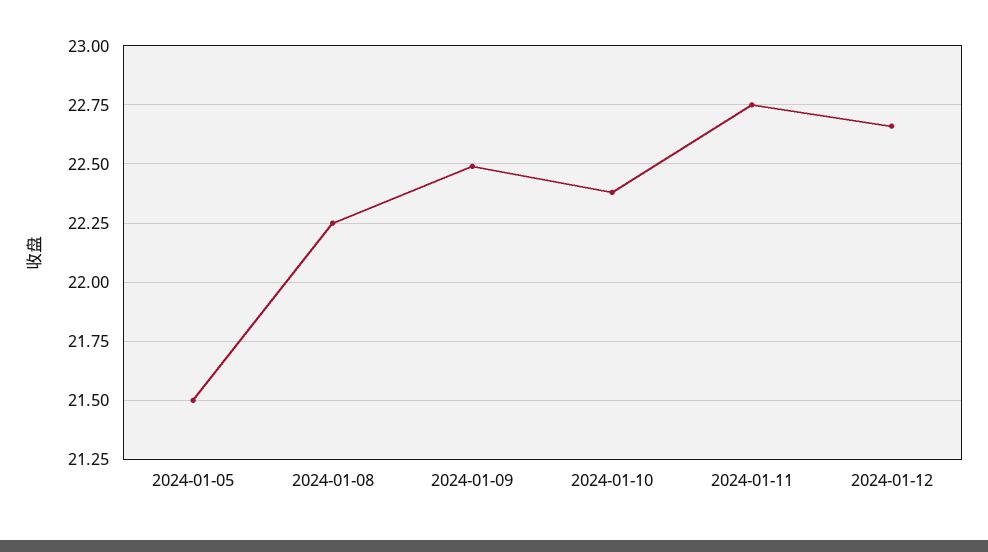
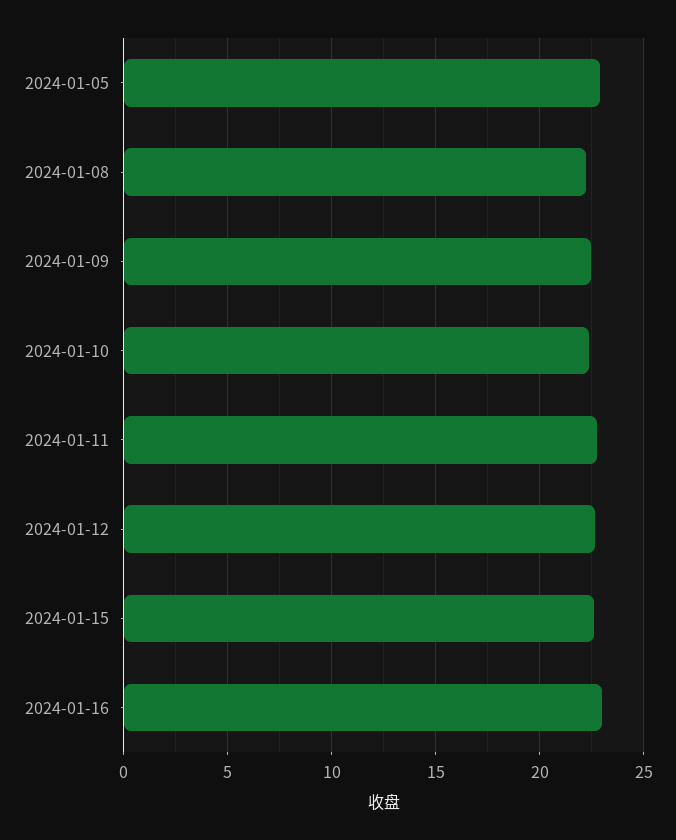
2024-01-05: 21.5 -> 23
2024-01-15: none -> 22.5
2024-01-16: none -> 23

